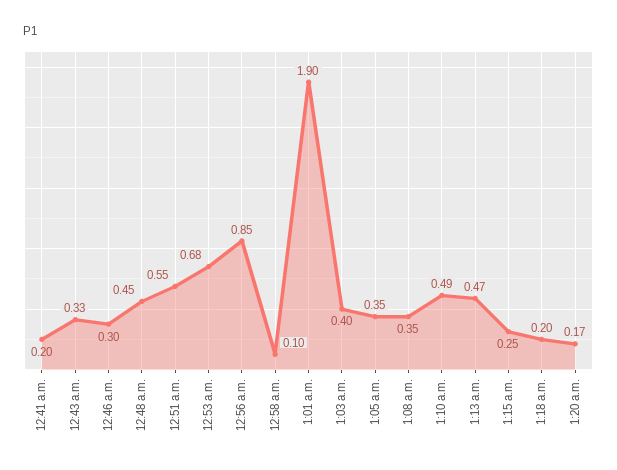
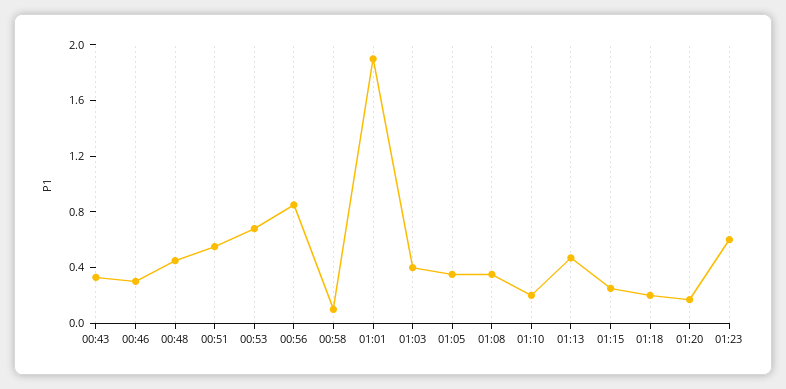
12:41 a.m.: 0.2 -> none
1:10 a.m.: 0.49 -> 0.2
01:23: none -> 0.6

